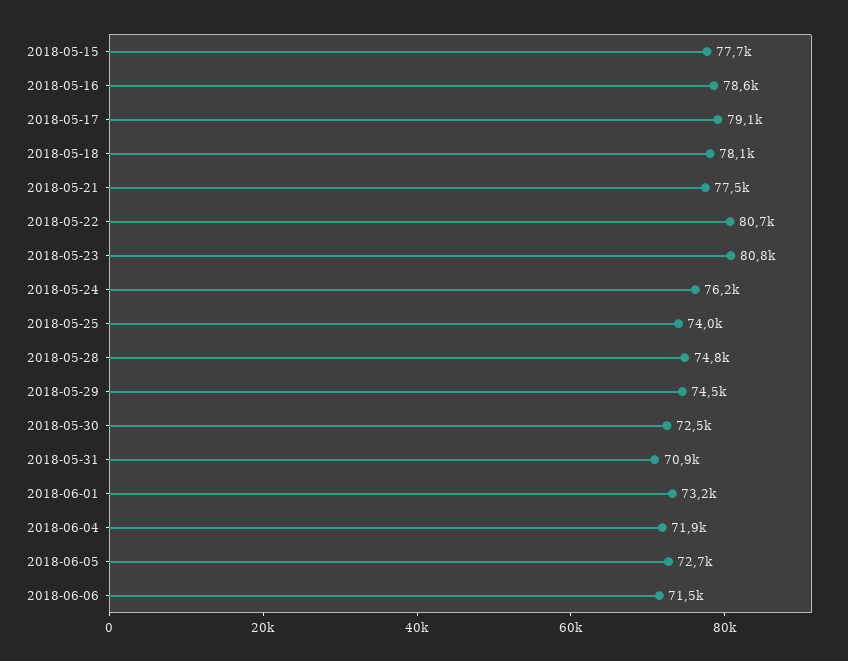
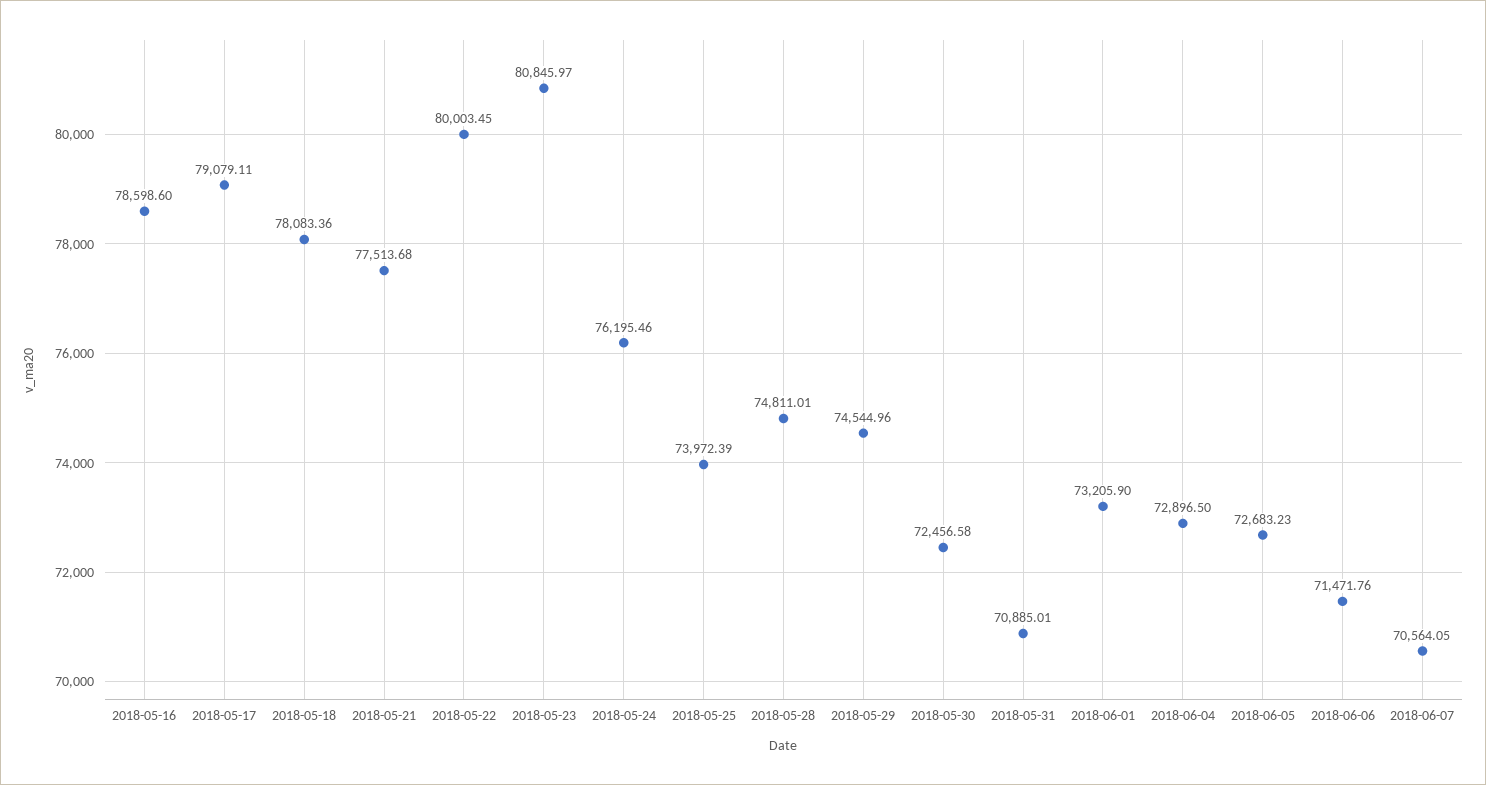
2018-05-15: 77700 -> none
2018-05-22: 80700 -> 80003.45
2018-06-04: 71900 -> 72896.5
2018-06-07: none -> 70564.05

